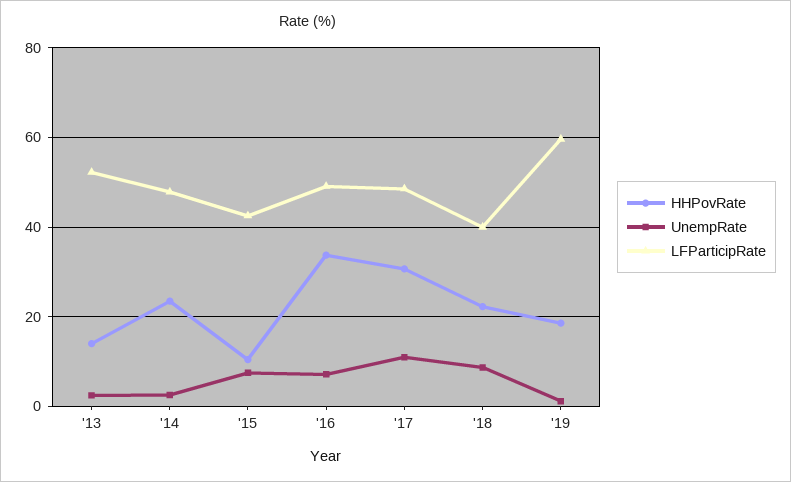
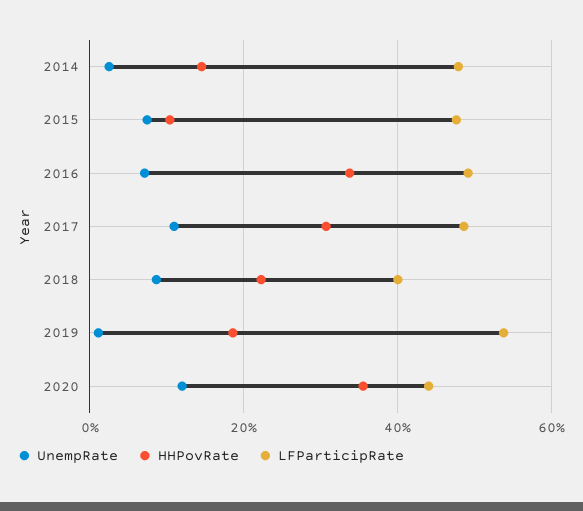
HHPovRate, '13: 14 -> none
UnempRate, '13: 2 -> none
LFParticipRate, '13: 52 -> none
HHPovRate, '14: 24 -> 14
LFParticipRate, '15: 42 -> 48
LFParticipRate, '19: 60 -> 54
UnempRate, 2020: none -> 12
HHPovRate, 2020: none -> 36
LFParticipRate, 2020: none -> 44

